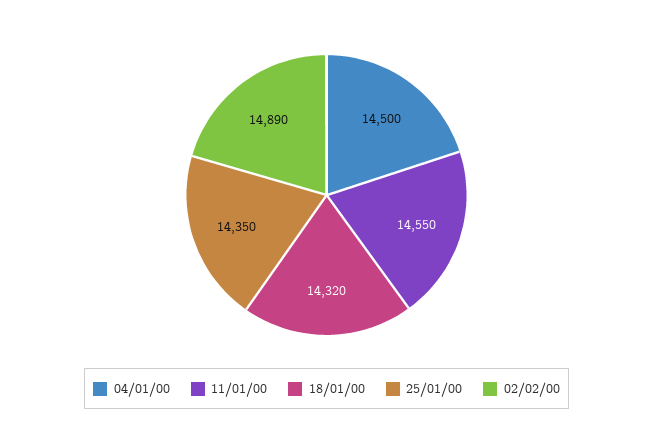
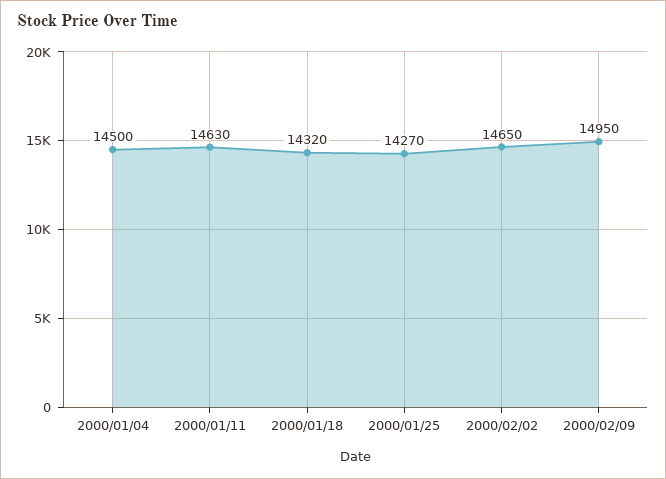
11/01/00: 14550 -> 14630
25/01/00: 14350 -> 14270
02/02/00: 14890 -> 14650
2000/02/09: none -> 14950

